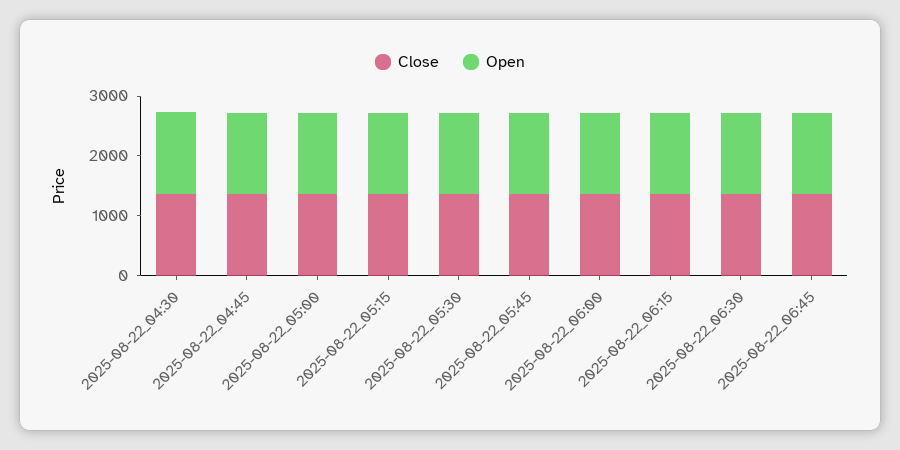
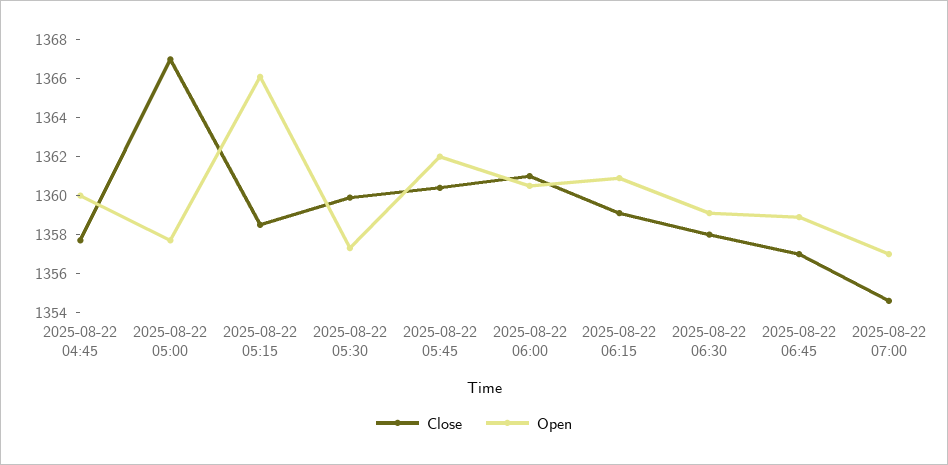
Close, 2025-08-22_04:30: 1400 -> none
Open, 2025-08-22_04:30: 1400 -> none
Close, 2025-08-22 07:00: none -> 1354.5
Open, 2025-08-22 07:00: none -> 1357

